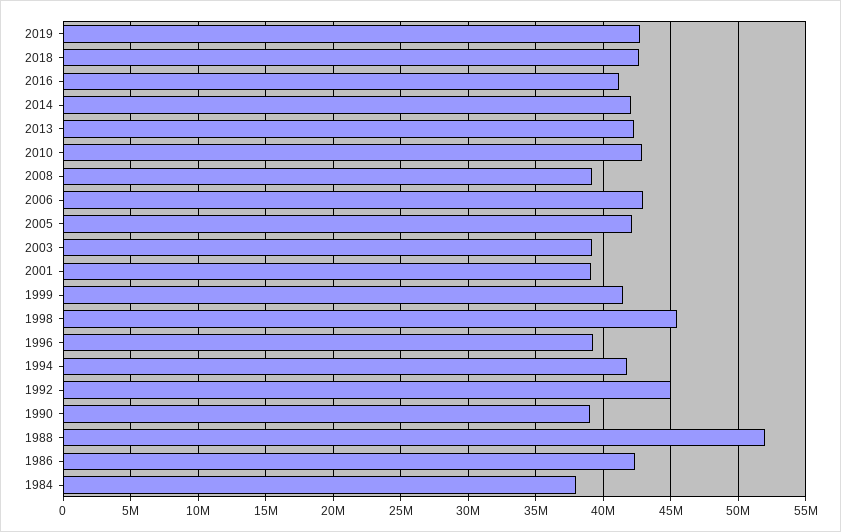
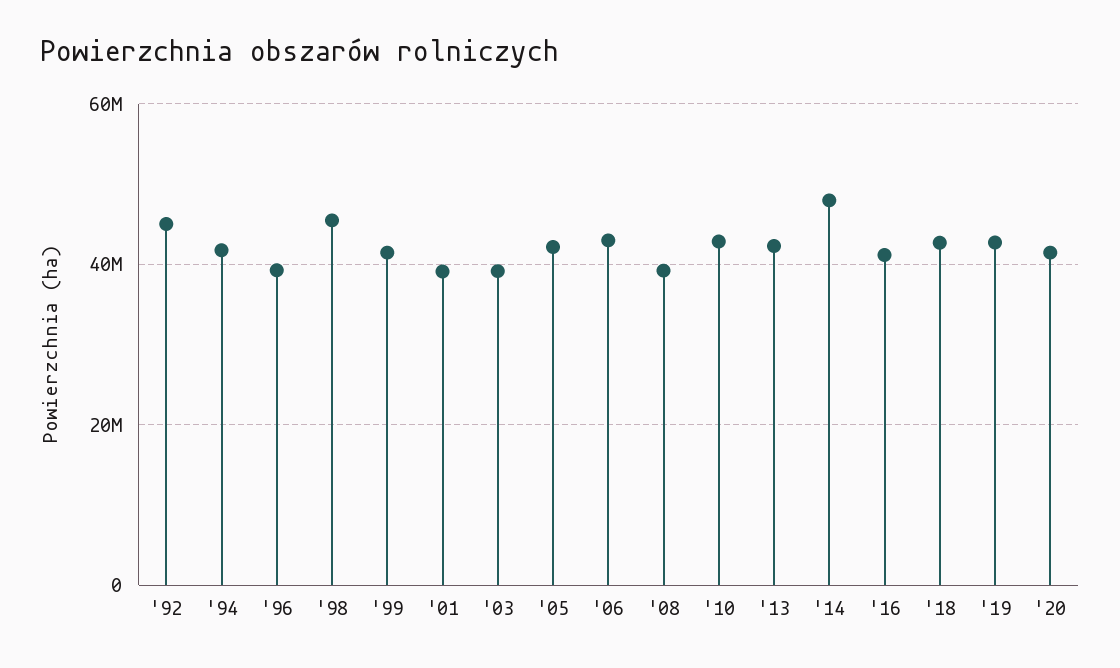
2014: 42000000 -> 48000000
1990: 39000000 -> none
1988: 52000000 -> none
1986: 42500000 -> none
1984: 38000000 -> none
'20: none -> 42000000

